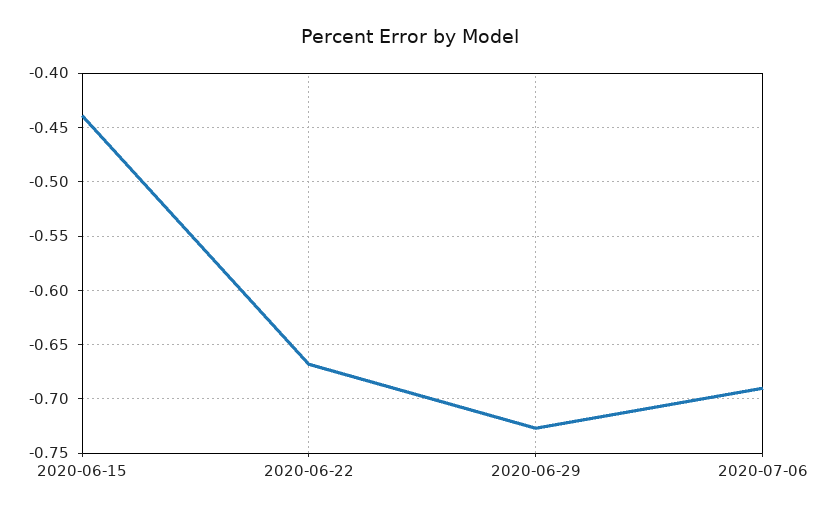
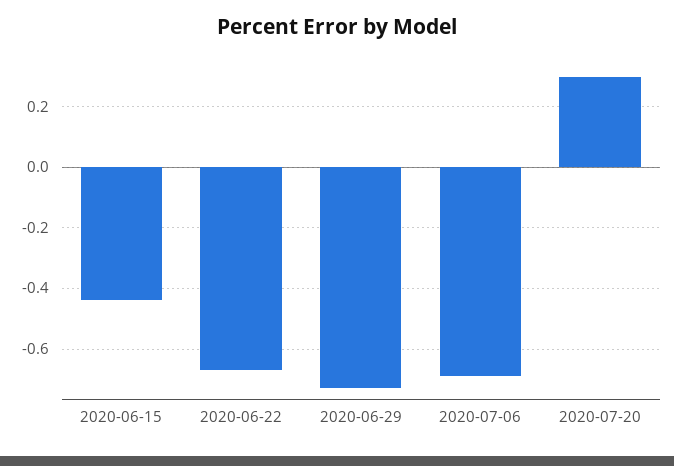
2020-07-20: none -> 0.3

